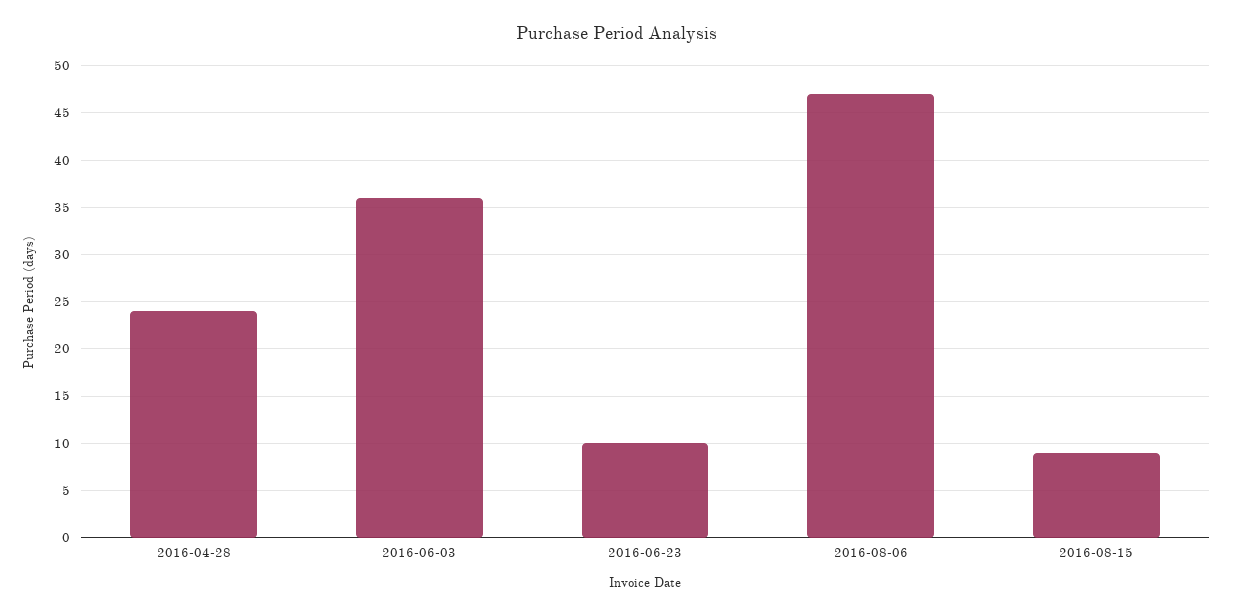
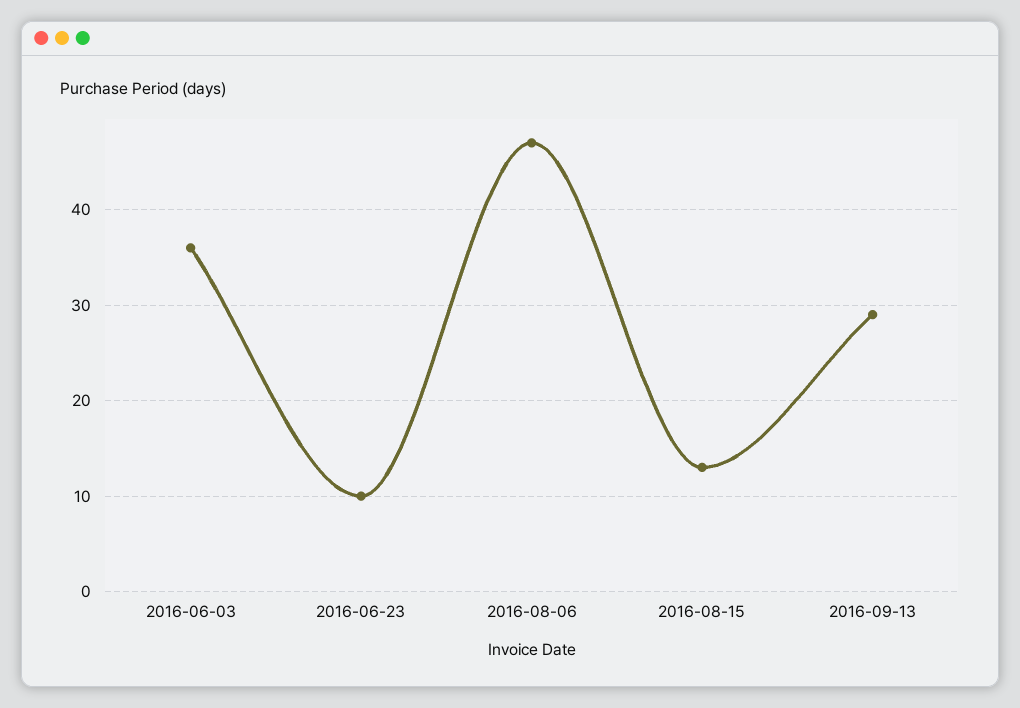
2016-04-28: 24 -> none
2016-08-15: 9 -> 13
2016-09-13: none -> 29

